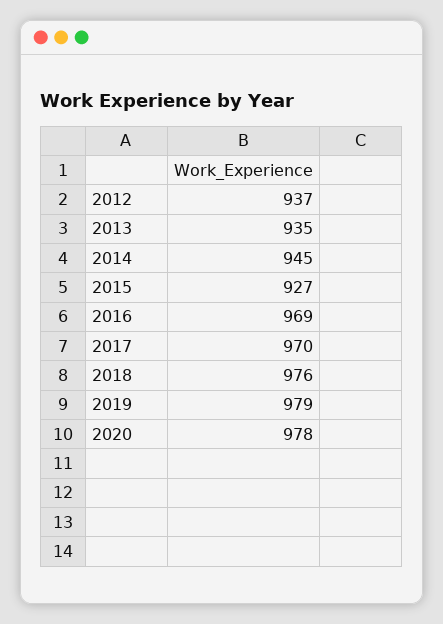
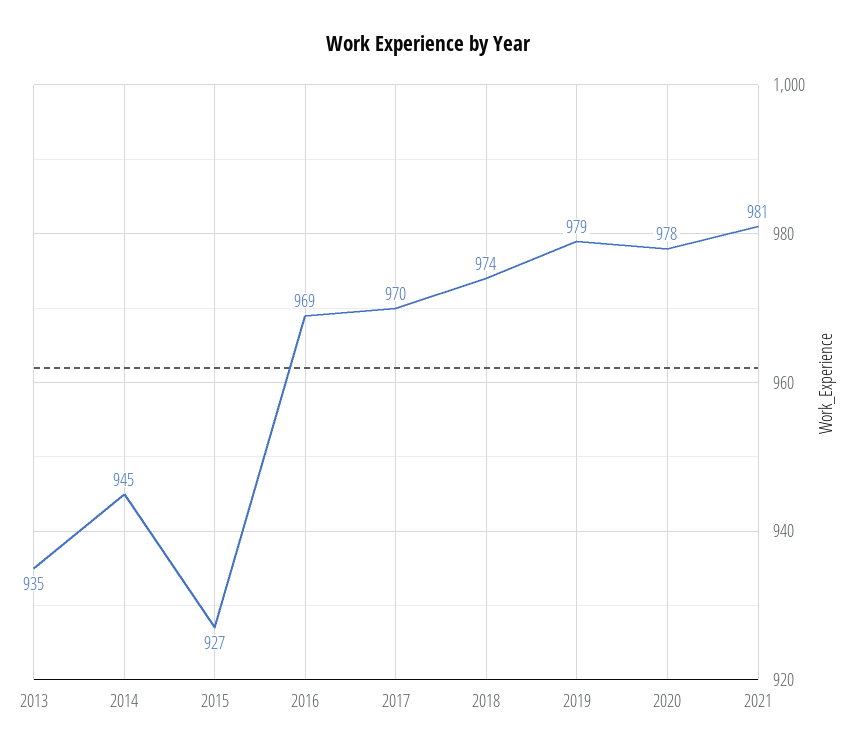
2012: 937 -> none
2018: 976 -> 974
2021: none -> 981

